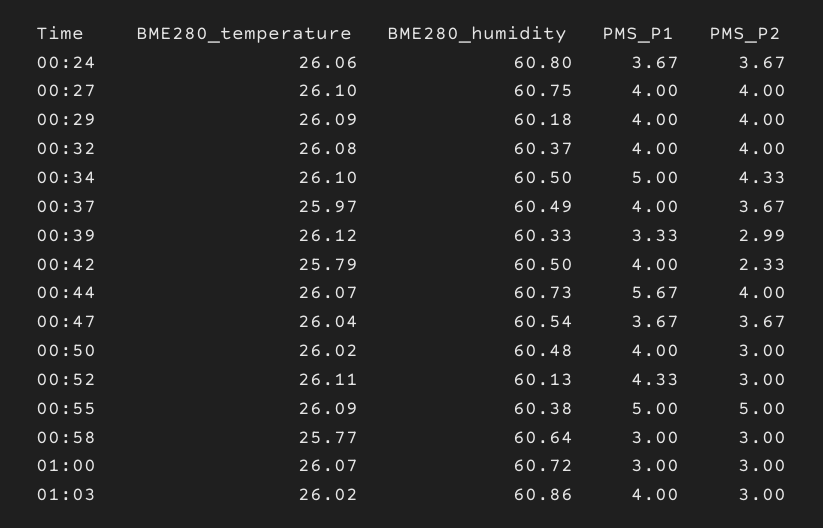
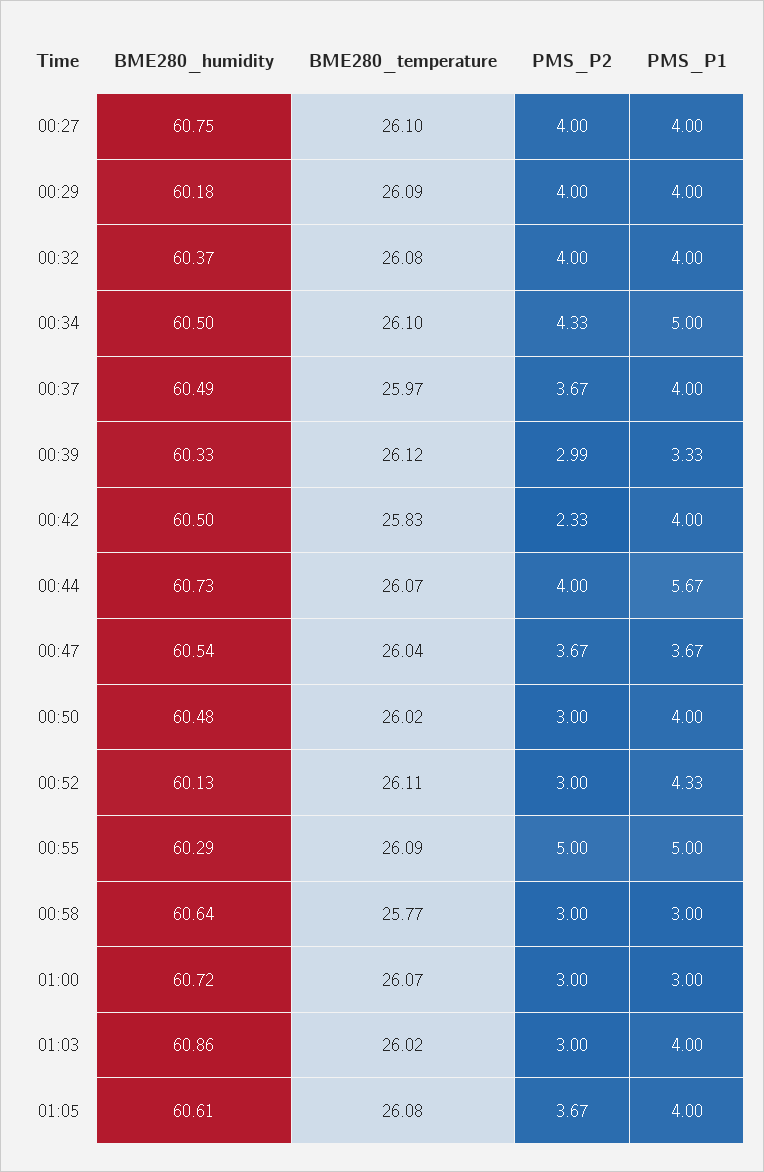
BME280_temperature, 00:24: 26.06 -> none
BME280_humidity, 00:24: 60.8 -> none
PMS_P1, 00:24: 3.67 -> none
PMS_P2, 00:24: 3.67 -> none
BME280_temperature, 00:42: 25.79 -> 25.83
BME280_humidity, 00:55: 60.38 -> 60.29
BME280_humidity, 01:05: none -> 60.61
BME280_temperature, 01:05: none -> 26.08
PMS_P2, 01:05: none -> 3.67
PMS_P1, 01:05: none -> 4

